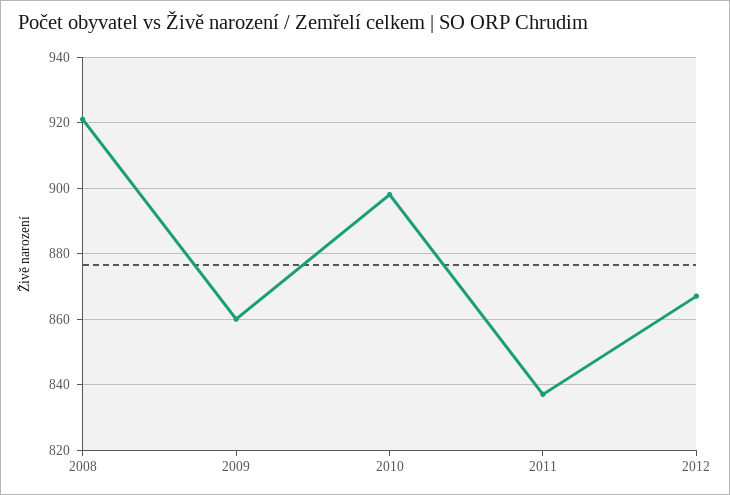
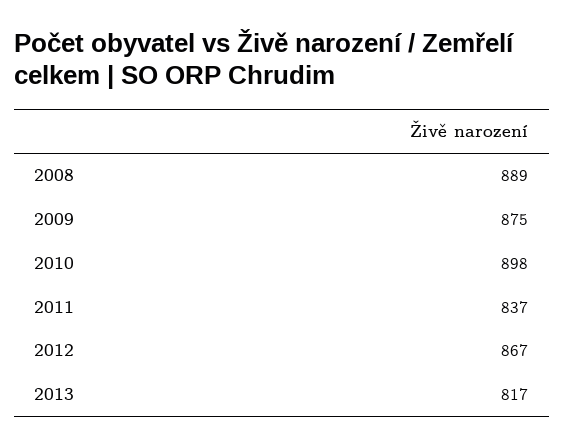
2008: 920 -> 889
2009: 860 -> 875
2013: none -> 817

